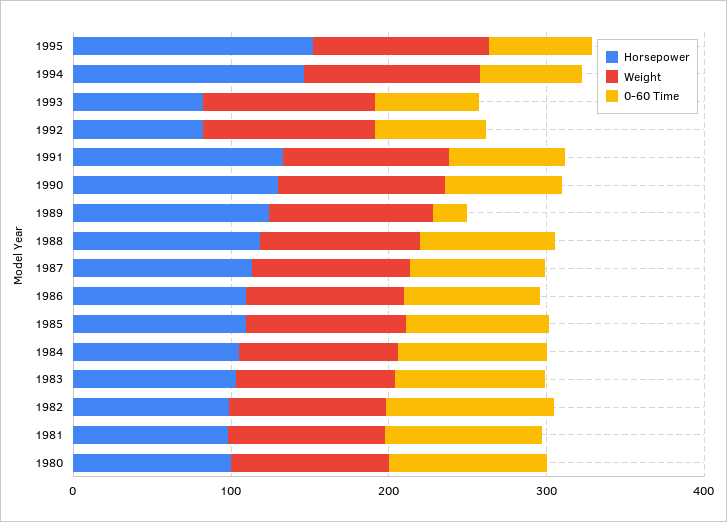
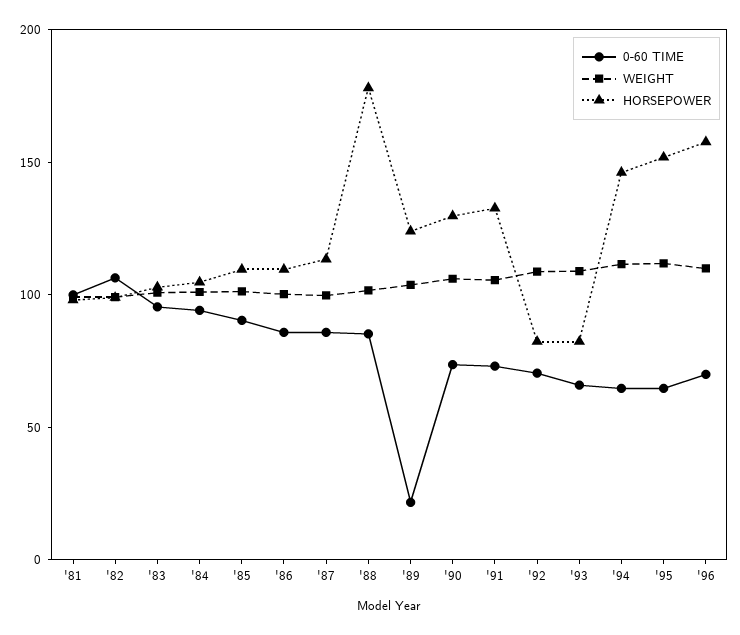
Horsepower, 1988: 120 -> 180
Horsepower, 1980: 100 -> none
Weight, 1980: 100 -> none
0-60 Time, 1980: 100 -> none
0-60 Time, '96: none -> 70
Weight, '96: none -> 110
Horsepower, '96: none -> 160

